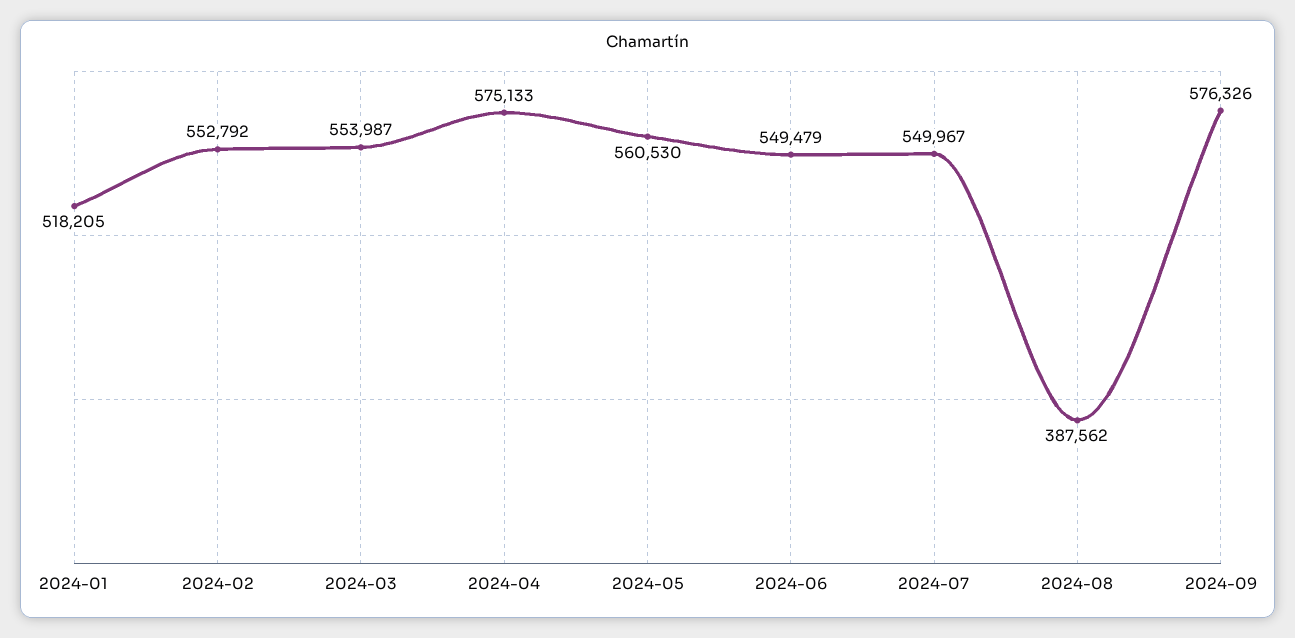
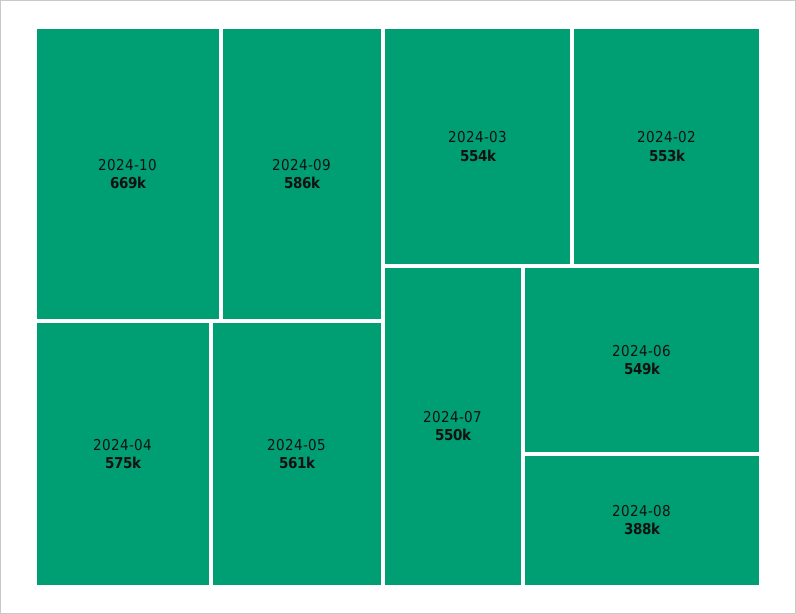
2024-01: 518205 -> none
2024-09: 576326 -> 586000
2024-10: none -> 669000

